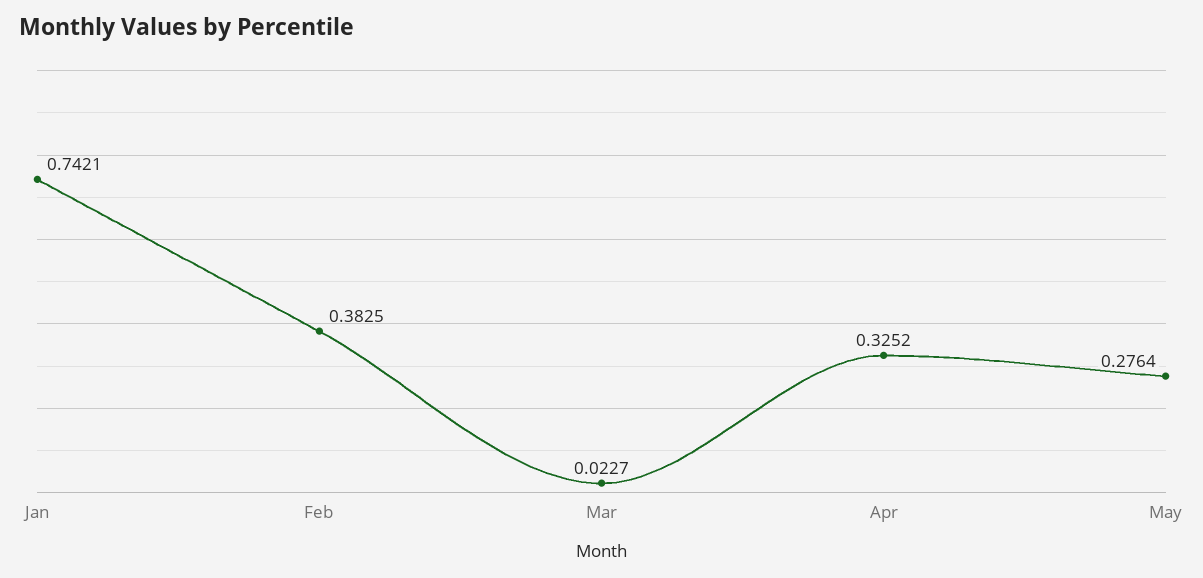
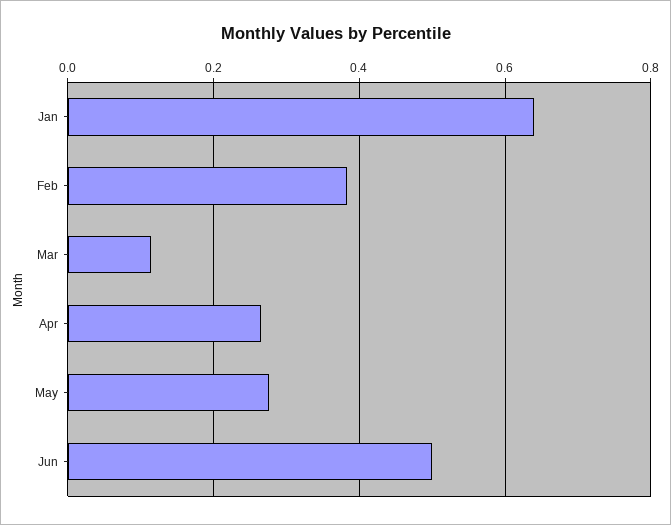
Jan: 0.7421 -> 0.64
Mar: 0.0227 -> 0.12
Apr: 0.3252 -> 0.26
Jun: none -> 0.5

